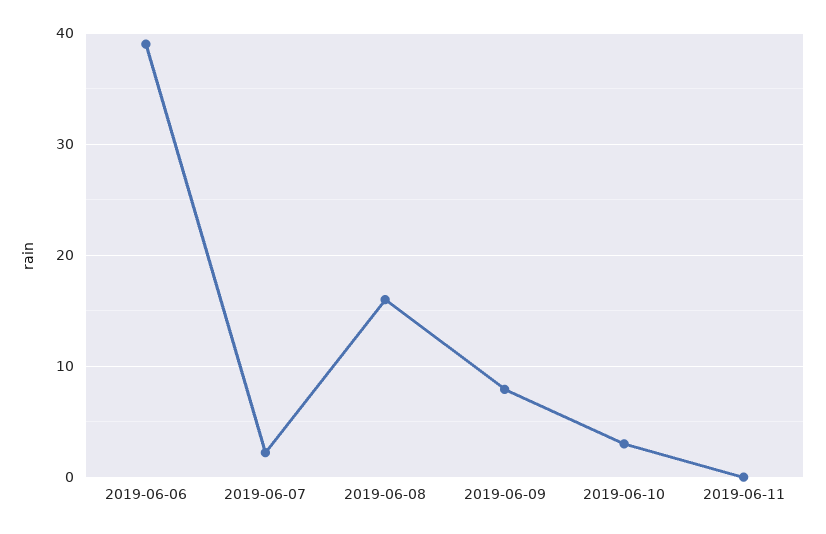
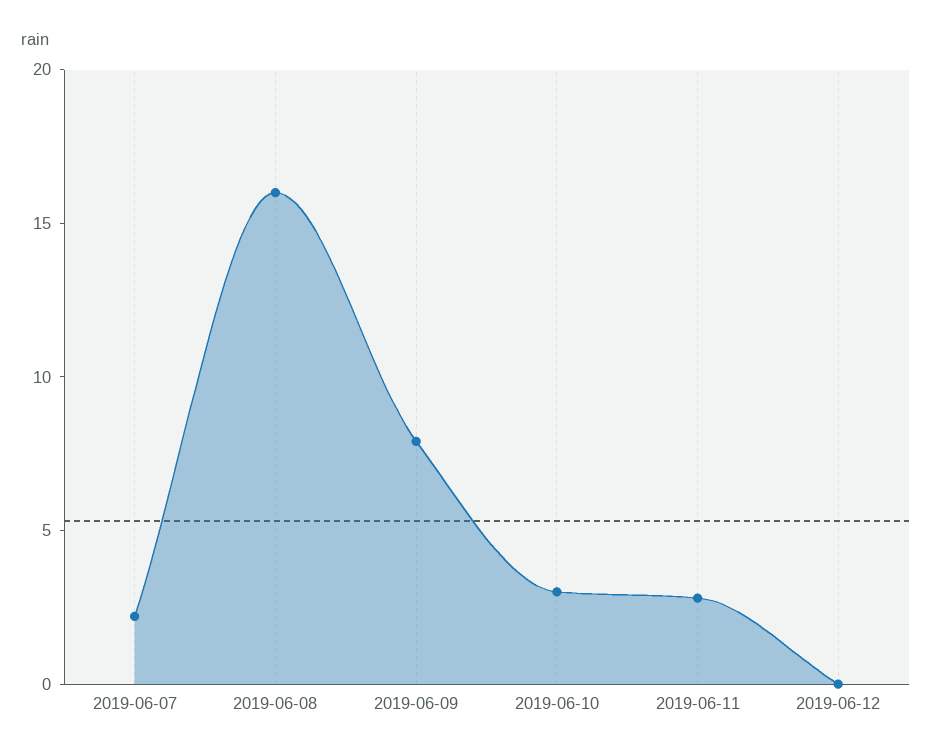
2019-06-06: 39 -> none
2019-06-11: 0 -> 3
2019-06-12: none -> 0

